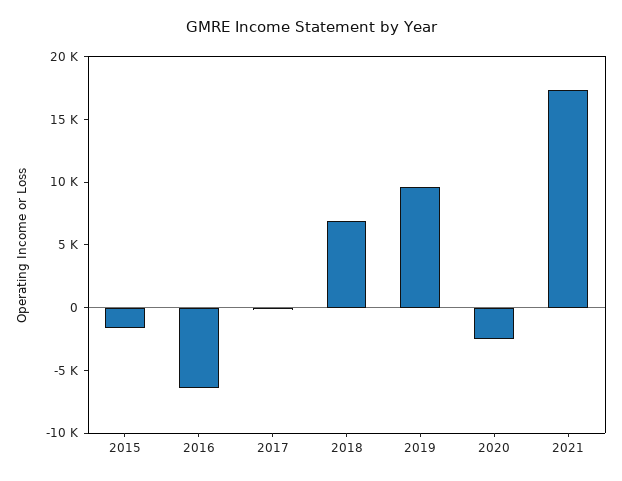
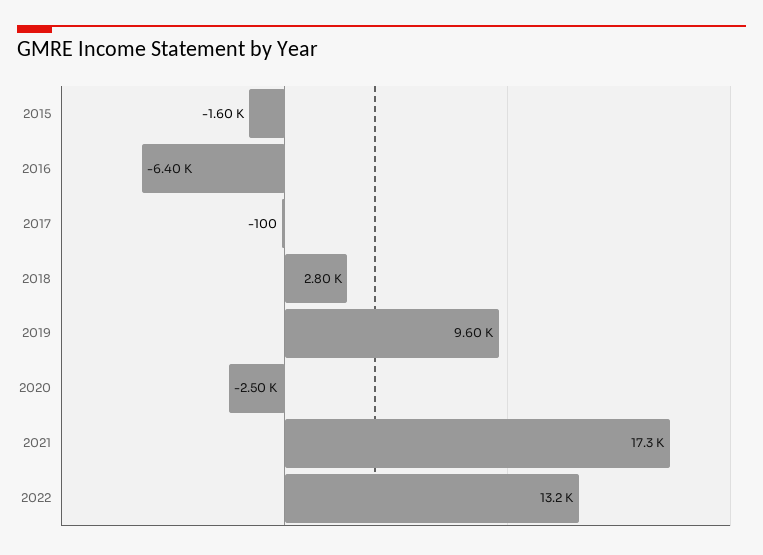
2018: 7000 -> 2800
2022: none -> 13200

